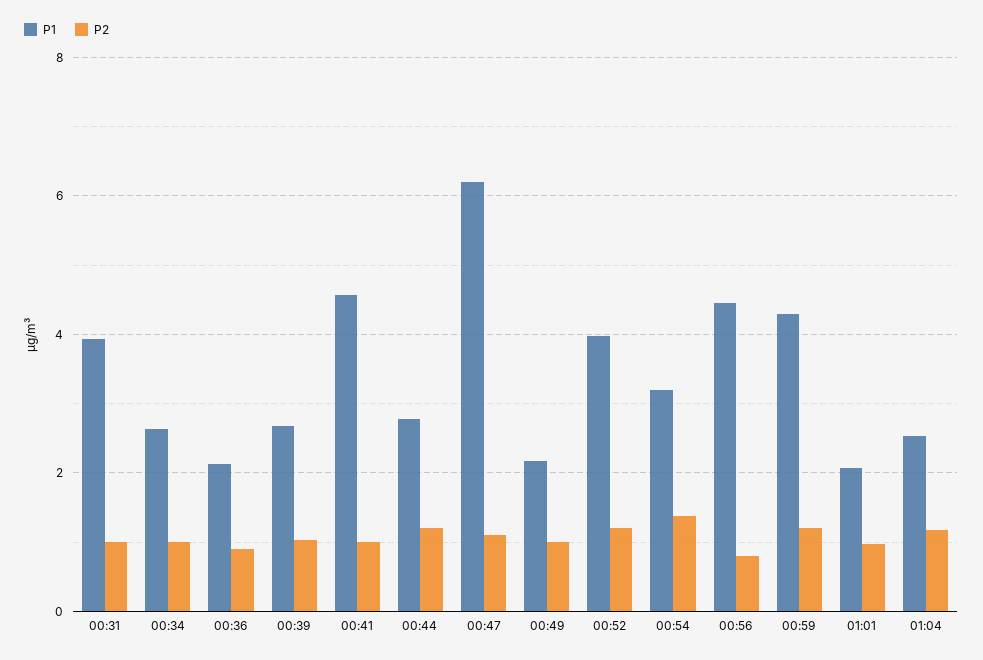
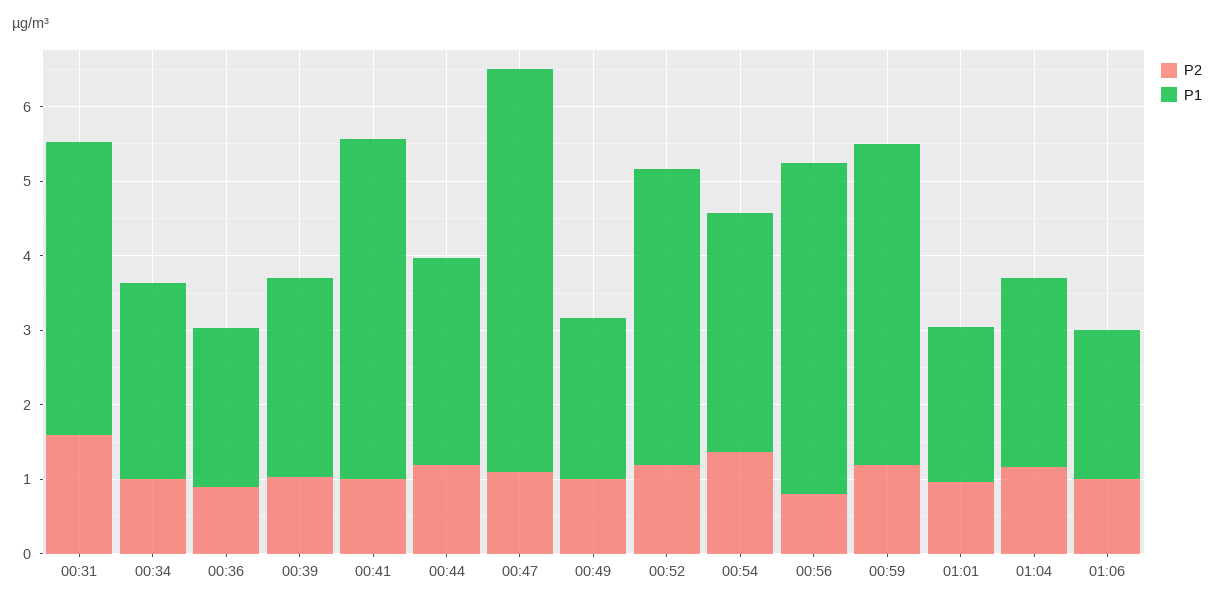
P2, 00:31: 1 -> 1.6
P1, 00:47: 6.2 -> 5.4
P2, 01:06: none -> 1
P1, 01:06: none -> 2

